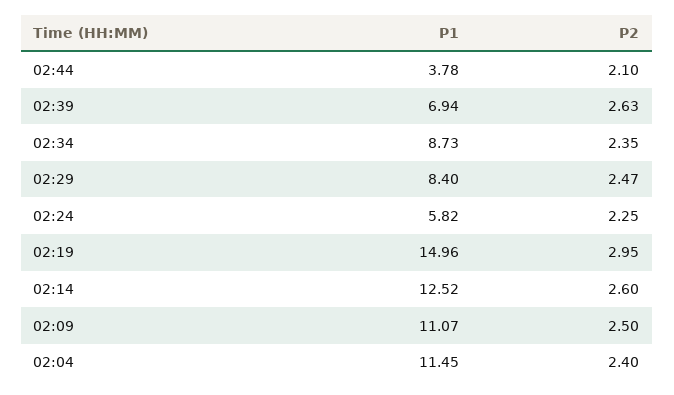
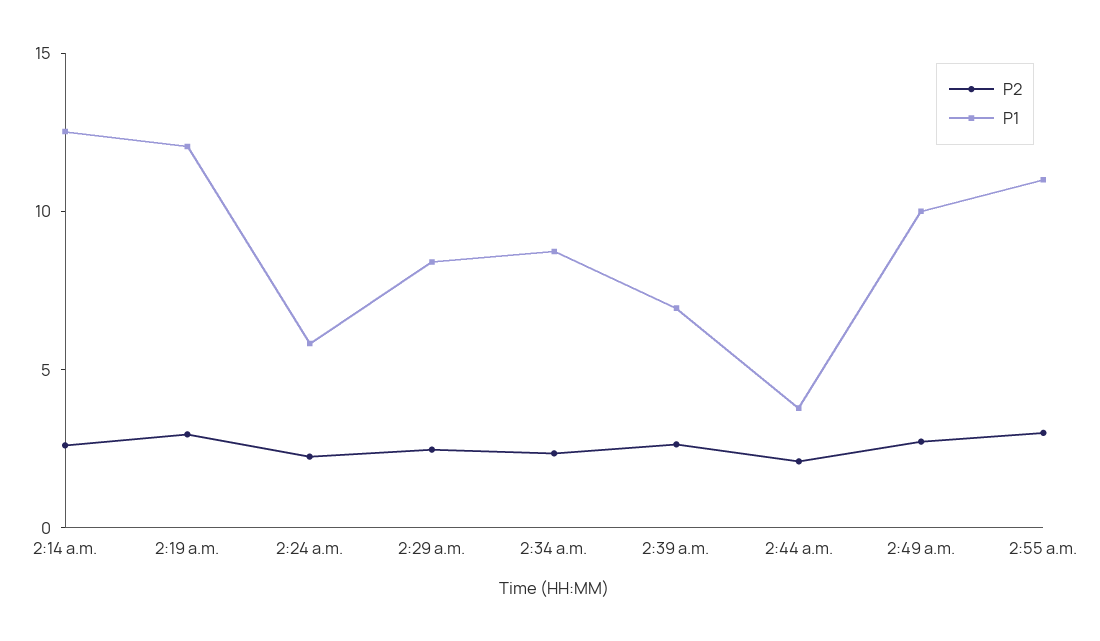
P1, 02:19: 14.96 -> 12
P1, 02:09: 11.07 -> none
P2, 02:09: 2.5 -> none
P1, 02:04: 11.45 -> none
P2, 02:04: 2.4 -> none
P2, 2:49 a.m.: none -> 3
P1, 2:49 a.m.: none -> 10
P2, 2:55 a.m.: none -> 3
P1, 2:55 a.m.: none -> 11

